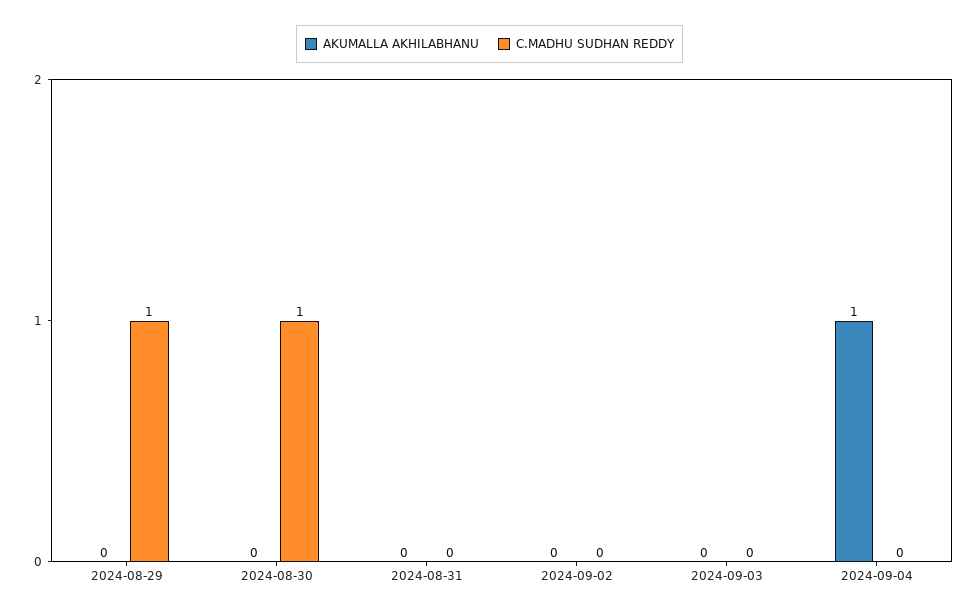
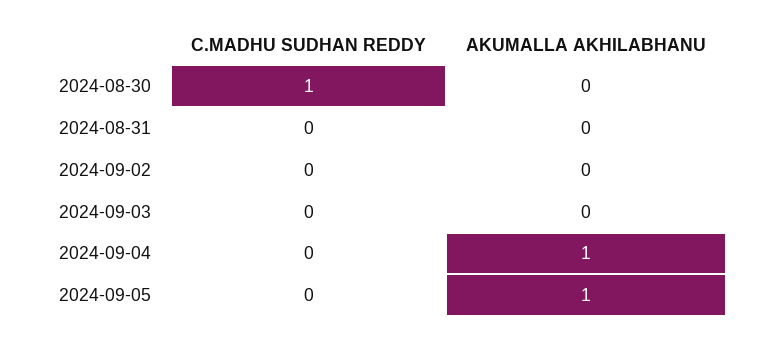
AKUMALLA AKHILABHANU, 2024-08-29: 0 -> none
C.MADHU SUDHAN REDDY, 2024-08-29: 1 -> none
C.MADHU SUDHAN REDDY, 2024-09-05: none -> 0
AKUMALLA AKHILABHANU, 2024-09-05: none -> 1

